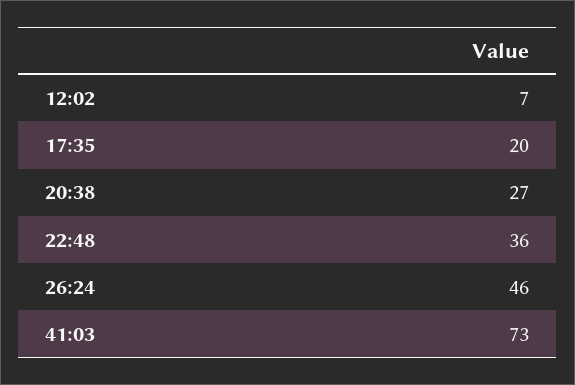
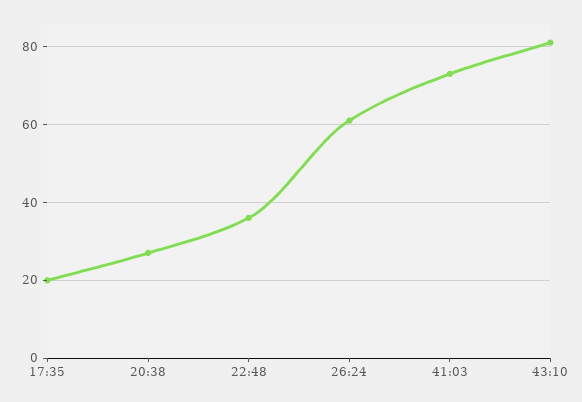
12:02: 7 -> none
26:24: 46 -> 60
43:10: none -> 80

